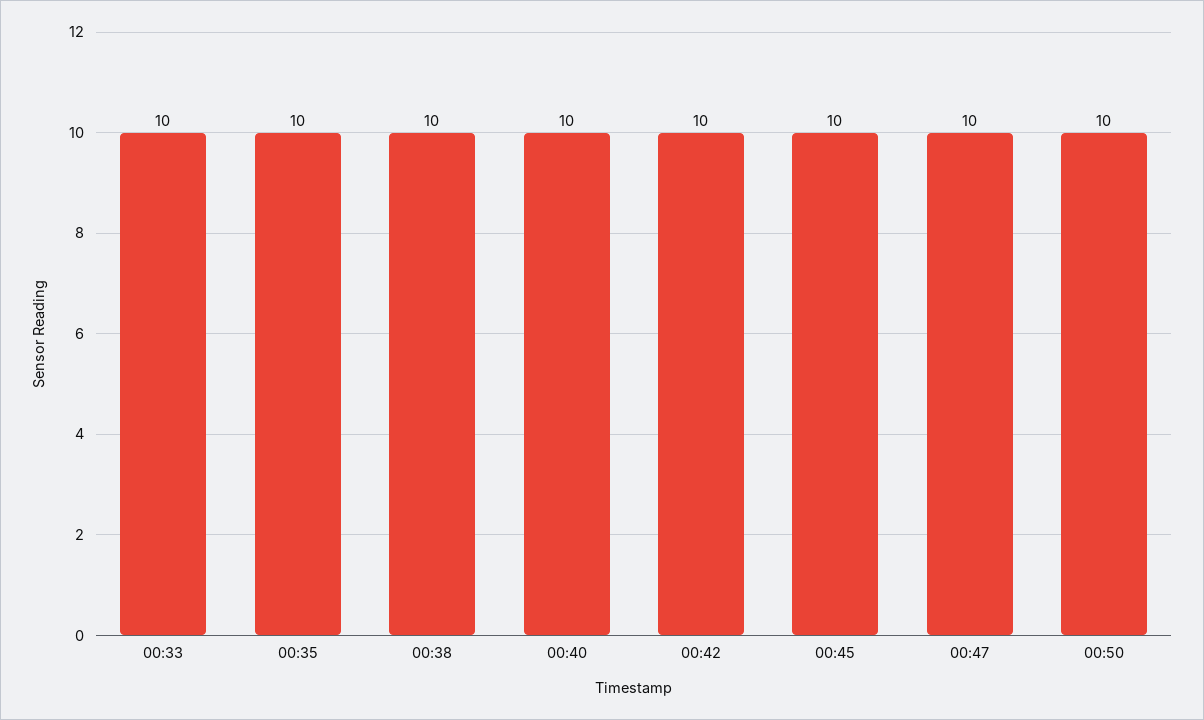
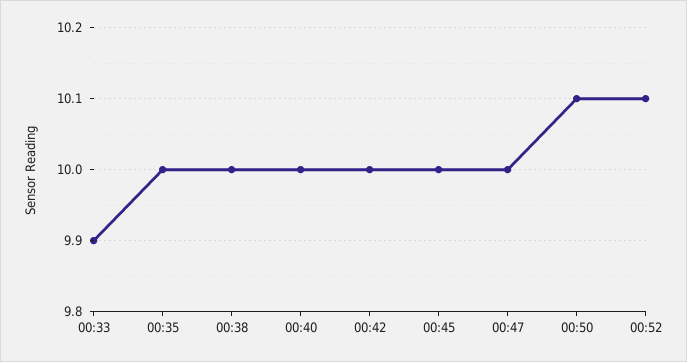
00:33: 10 -> 9.9
00:50: 10 -> 10.1
00:52: none -> 10.1

